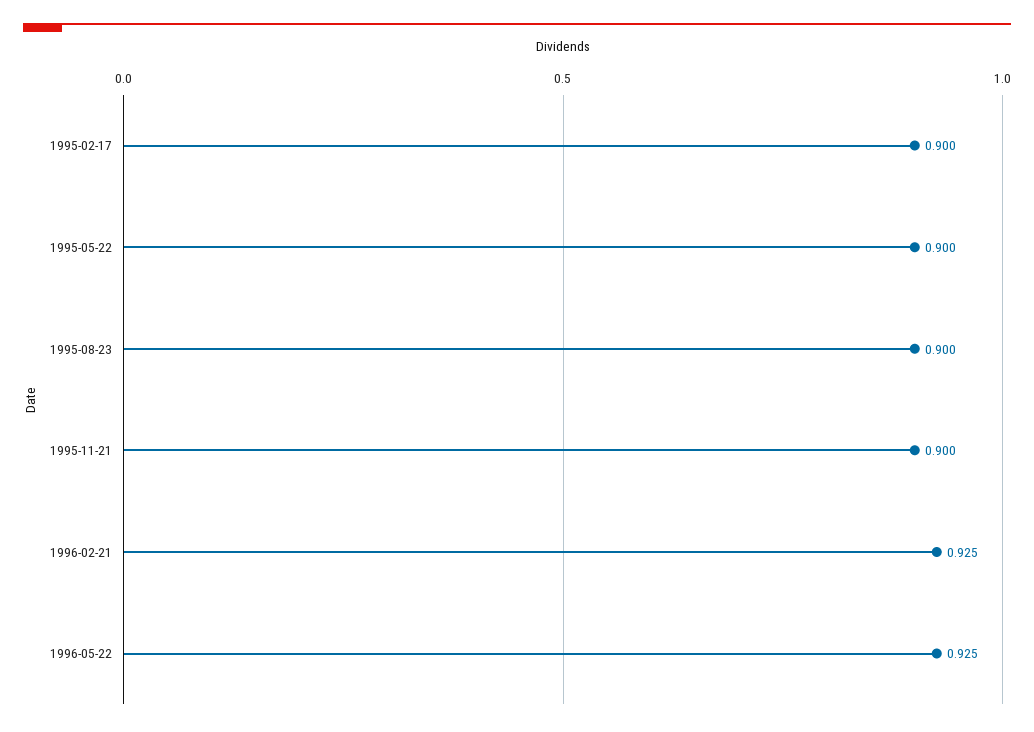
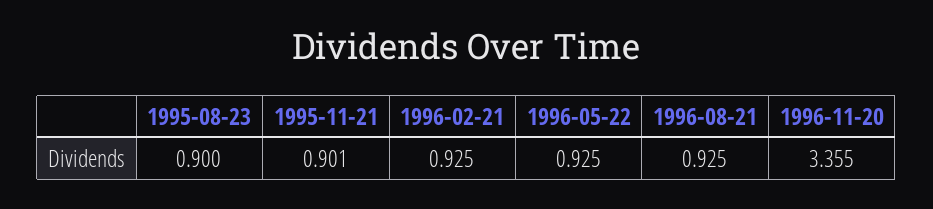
1995-02-17: 0.9 -> none
1995-05-22: 0.9 -> none
1995-11-21: 0.9 -> 0.901
1996-08-21: none -> 0.925
1996-11-20: none -> 3.355

